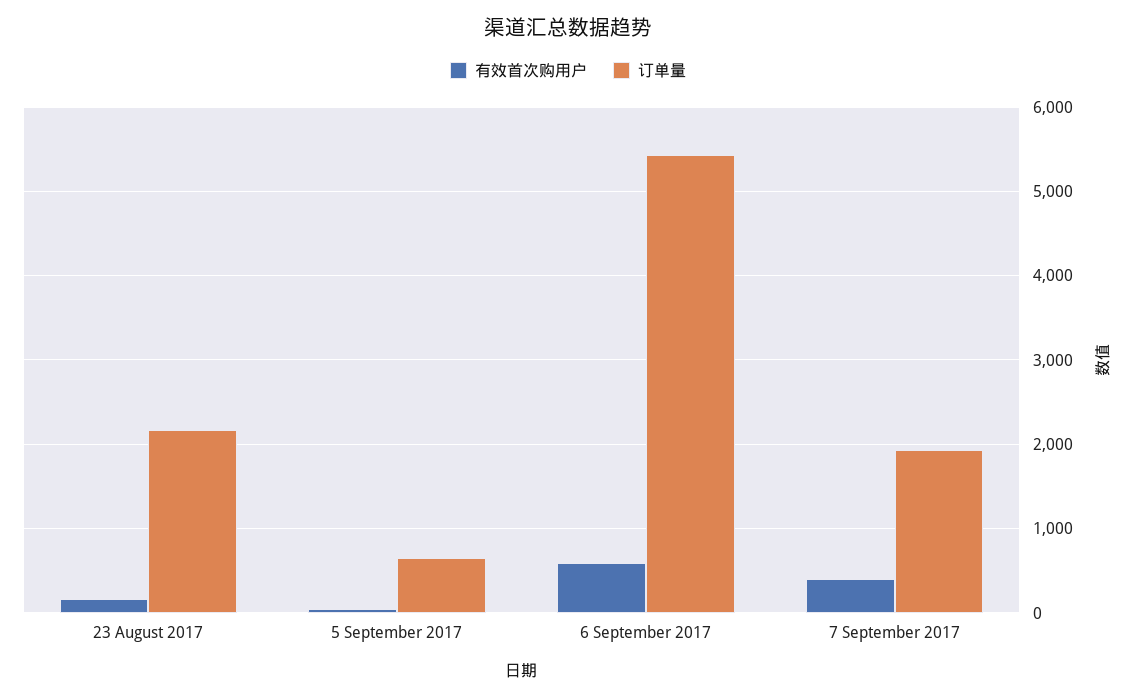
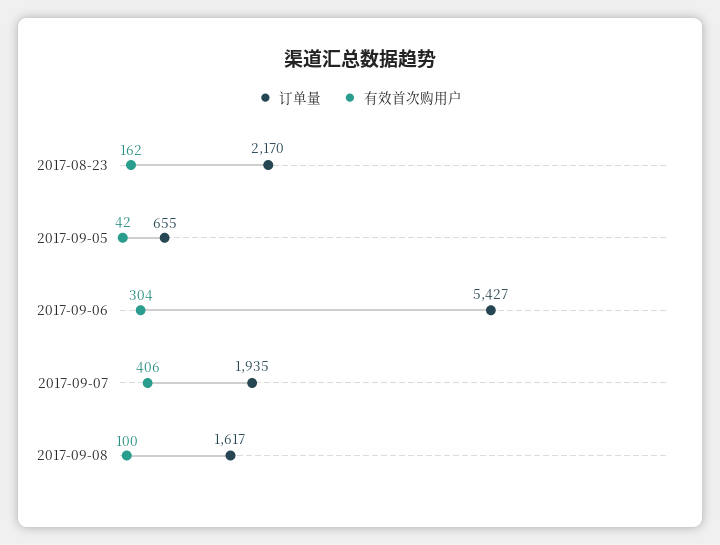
有效首次购用户, 6 September 2017: 600 -> 304
订单量, 2017-09-08: none -> 1617
有效首次购用户, 2017-09-08: none -> 100

